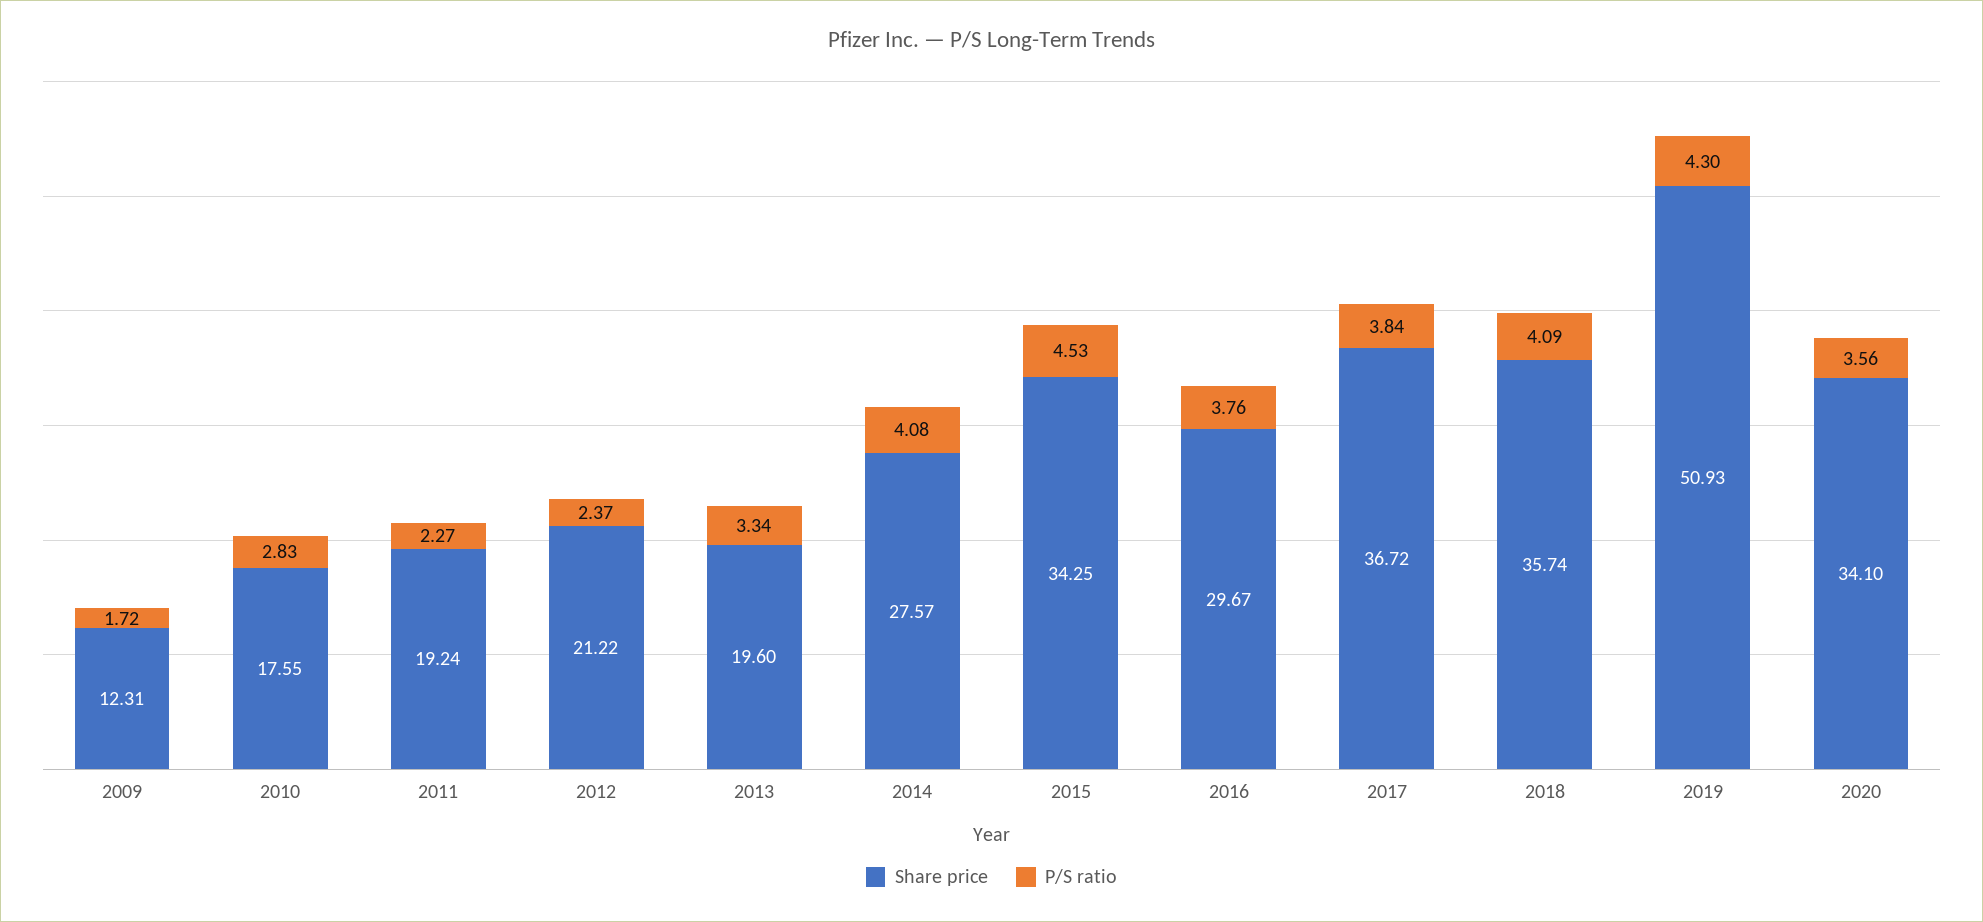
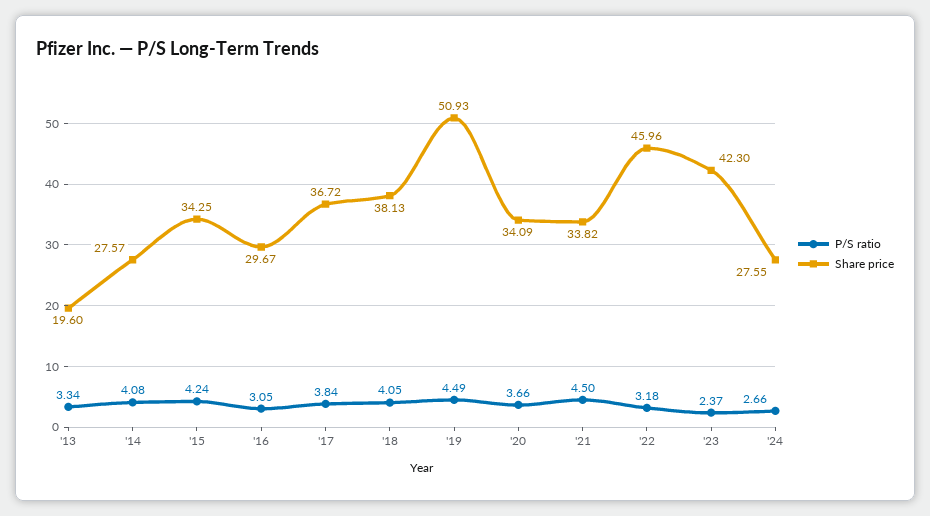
Share price, 2009: 12.31 -> none
P/S ratio, 2009: 1.72 -> none
Share price, 2010: 17.55 -> none
P/S ratio, 2010: 2.83 -> none
Share price, 2011: 19.24 -> none
P/S ratio, 2011: 2.27 -> none
Share price, 2012: 21.22 -> none
P/S ratio, 2012: 2.37 -> none
P/S ratio, 2015: 4.53 -> 4.24
P/S ratio, 2016: 3.76 -> 3.05
Share price, 2018: 35.74 -> 38.13
P/S ratio, 2018: 4.09 -> 4.05
P/S ratio, 2019: 4.3 -> 4.49
Share price, 2020: 34.1 -> 34.09
P/S ratio, 2020: 3.56 -> 3.66
P/S ratio, '21: none -> 4.5
Share price, '21: none -> 33.82
P/S ratio, '22: none -> 3.18
Share price, '22: none -> 45.96
P/S ratio, '23: none -> 2.37
Share price, '23: none -> 42.3
P/S ratio, '24: none -> 2.66
Share price, '24: none -> 27.55

